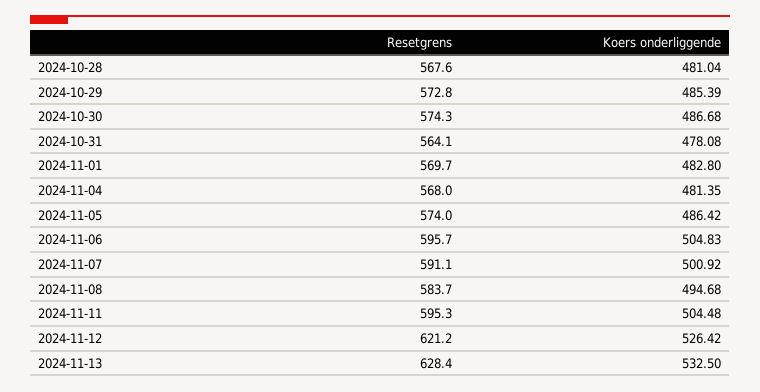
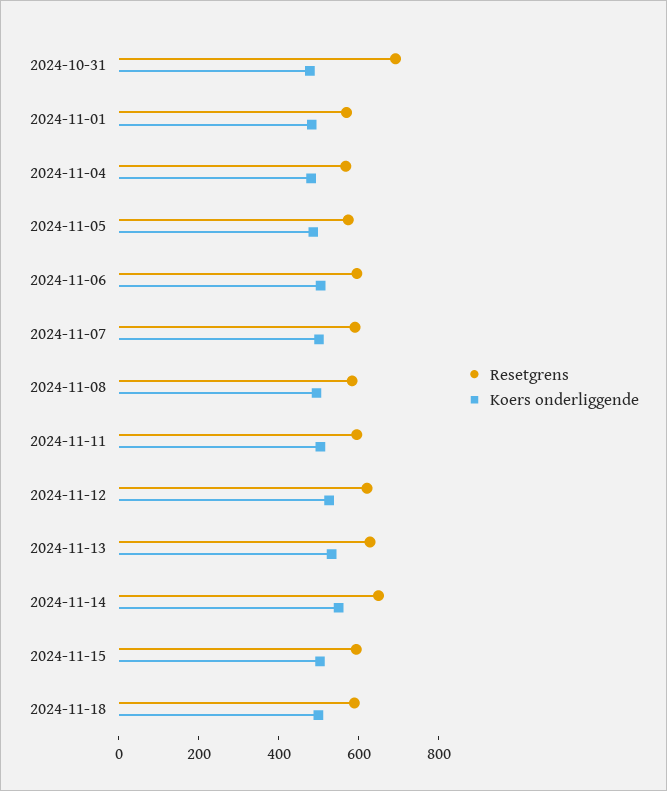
Resetgrens, 2024-10-28: 567.6 -> none
Koers onderliggende, 2024-10-28: 481.04 -> none
Resetgrens, 2024-10-29: 572.8 -> none
Koers onderliggende, 2024-10-29: 485.39 -> none
Resetgrens, 2024-10-30: 574.3 -> none
Koers onderliggende, 2024-10-30: 486.68 -> none
Resetgrens, 2024-10-31: 564.1 -> 700
Resetgrens, 2024-11-14: none -> 650
Koers onderliggende, 2024-11-14: none -> 550
Resetgrens, 2024-11-15: none -> 600
Koers onderliggende, 2024-11-15: none -> 500
Resetgrens, 2024-11-18: none -> 600
Koers onderliggende, 2024-11-18: none -> 500

